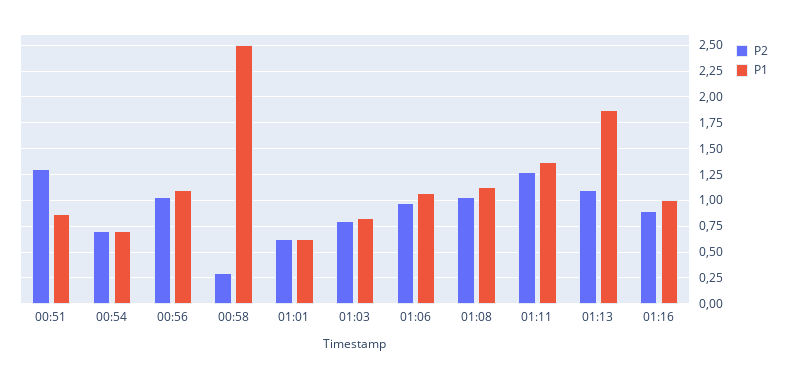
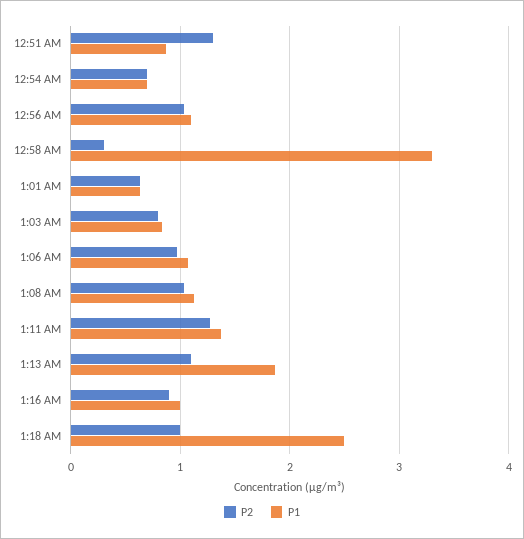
P1, 00:58: 2.5 -> 3.3
P2, 1:18 AM: none -> 1
P1, 1:18 AM: none -> 2.5

